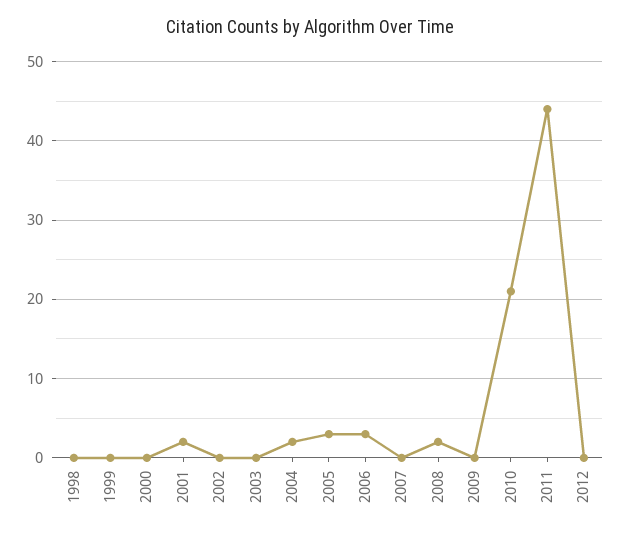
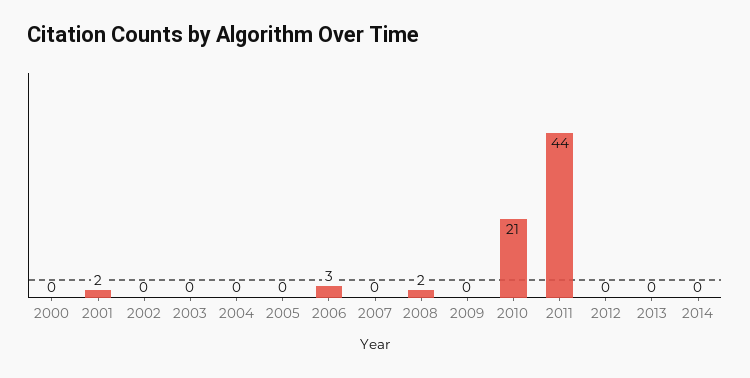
1998: 0 -> none
1999: 0 -> none
2004: 2 -> 0
2005: 3 -> 0
2013: none -> 0
2014: none -> 0

